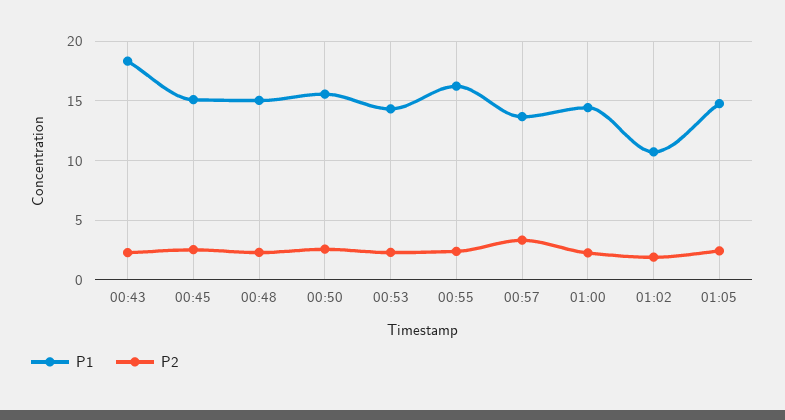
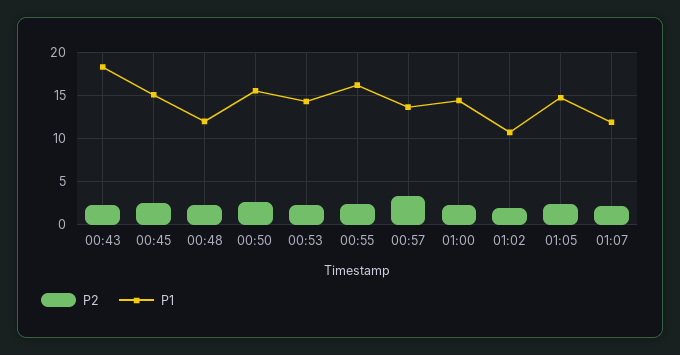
P1, 00:48: 15 -> 12
P2, 01:07: none -> 2
P1, 01:07: none -> 12

